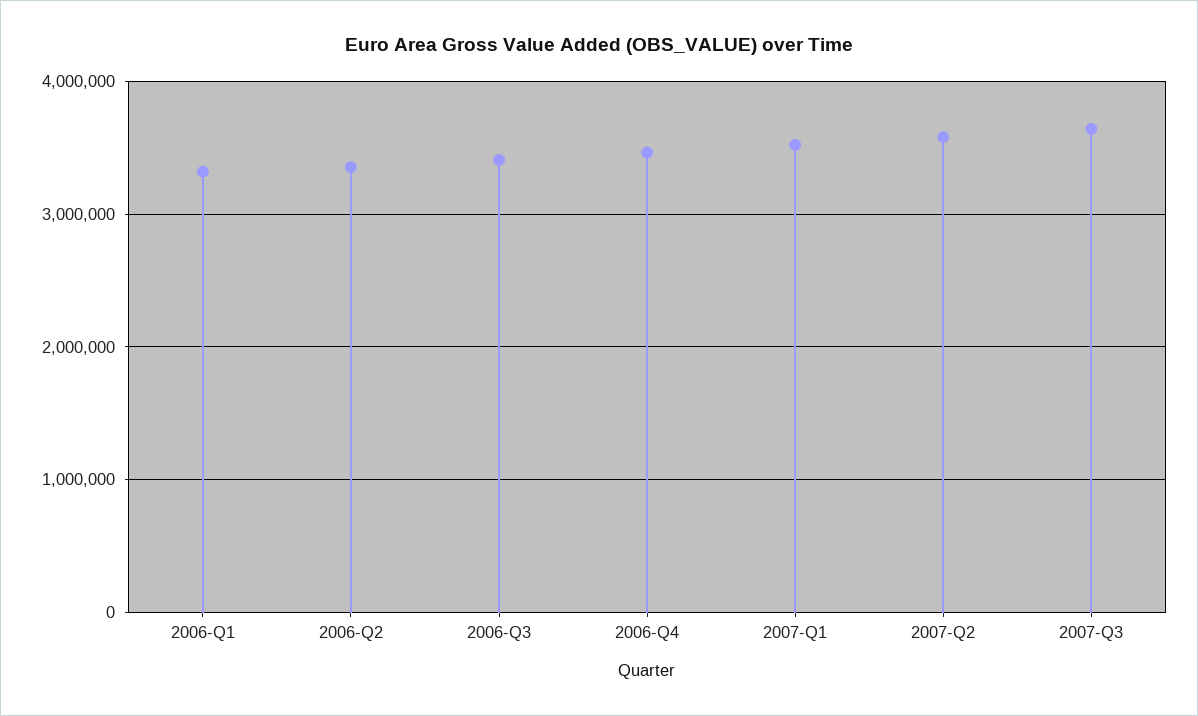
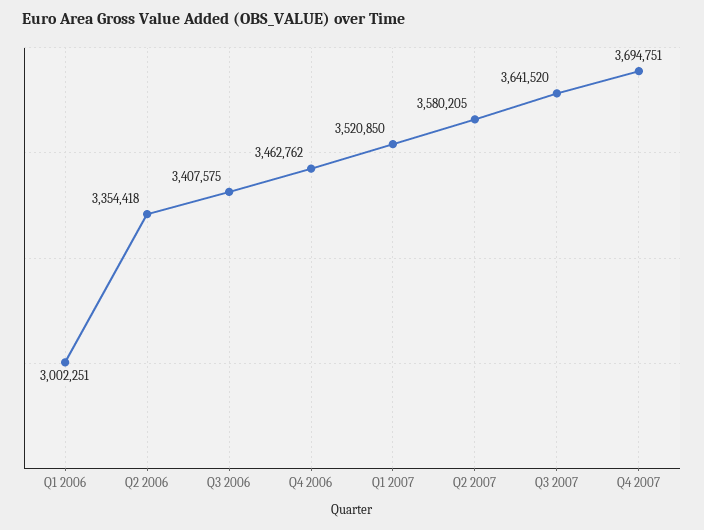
2006-Q1: 3300000 -> 3002251
Q4 2007: none -> 3694751

